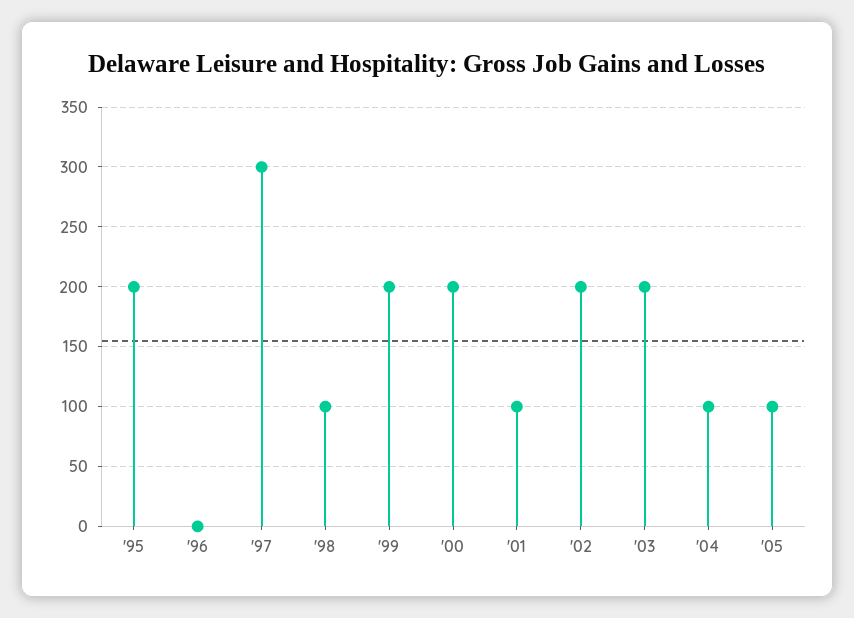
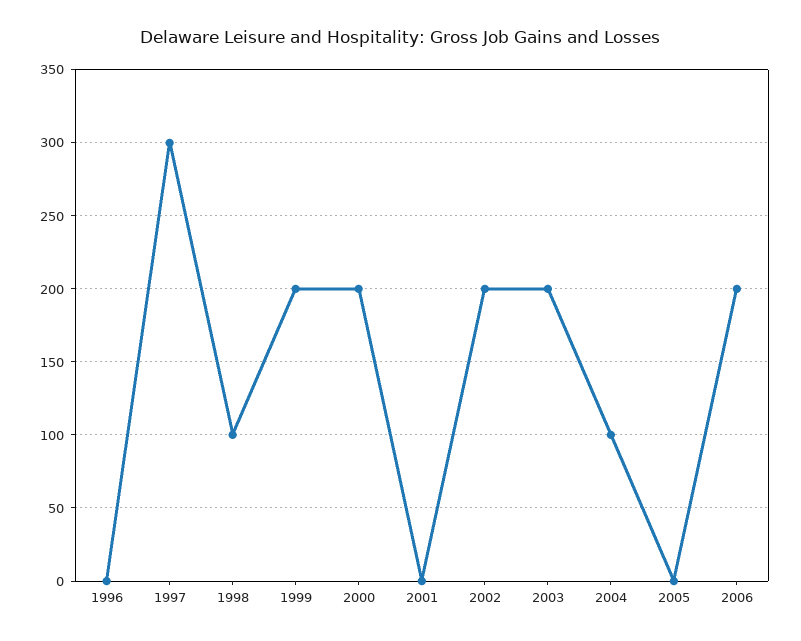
'95: 200 -> none
'01: 100 -> 0
'05: 100 -> 0
2006: none -> 200

